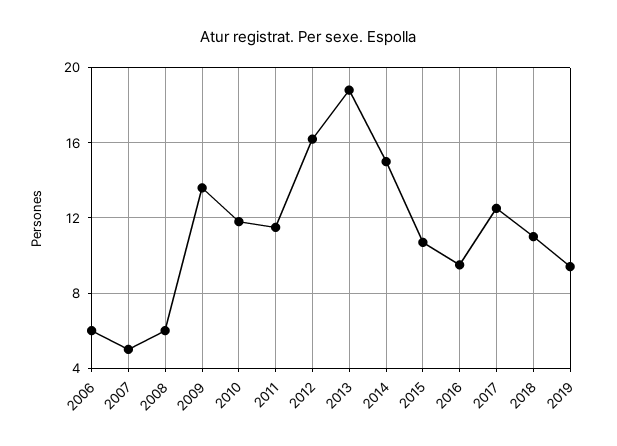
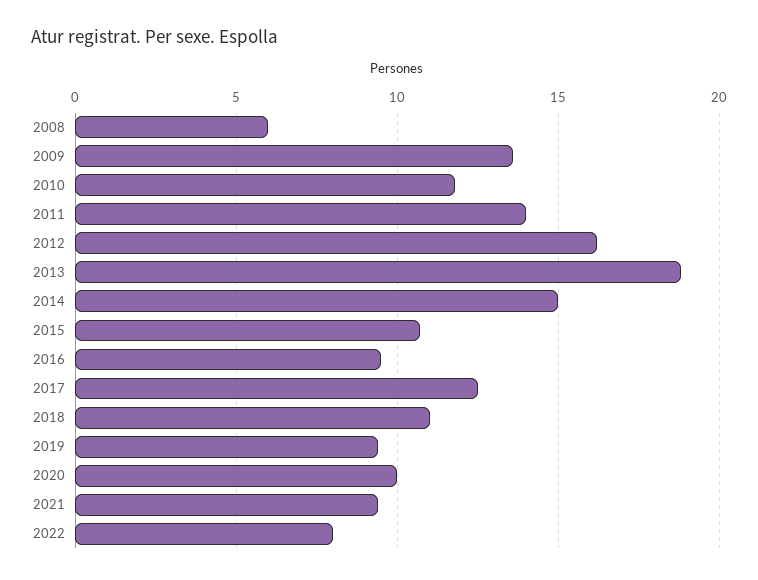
2006: 6 -> none
2007: 5 -> none
2011: 11.5 -> 14
2020: none -> 10
2021: none -> 9.5
2022: none -> 8

